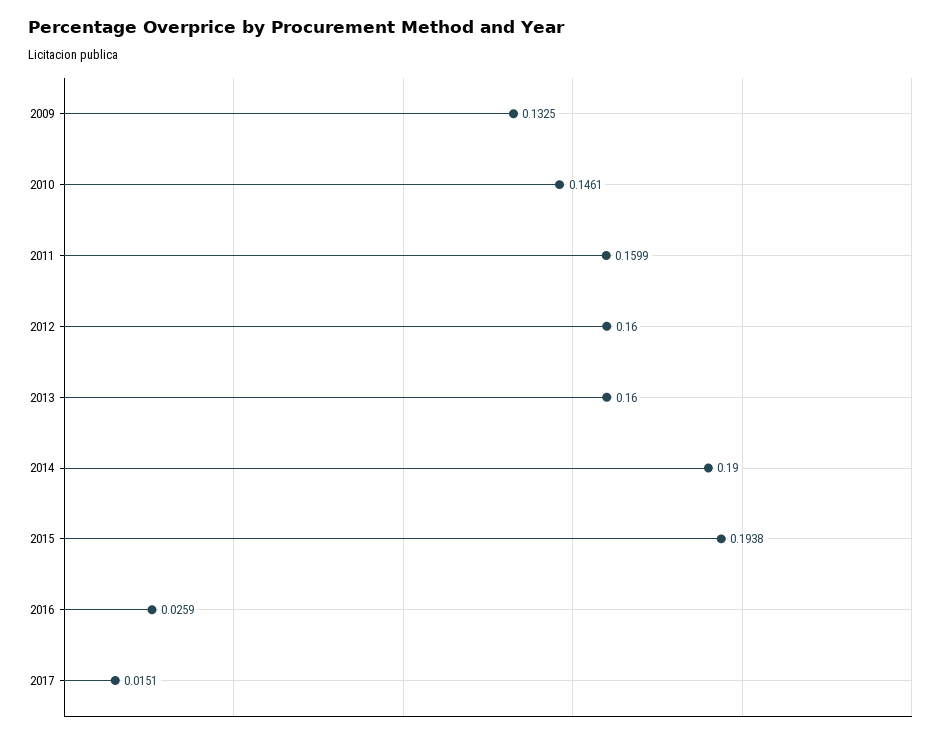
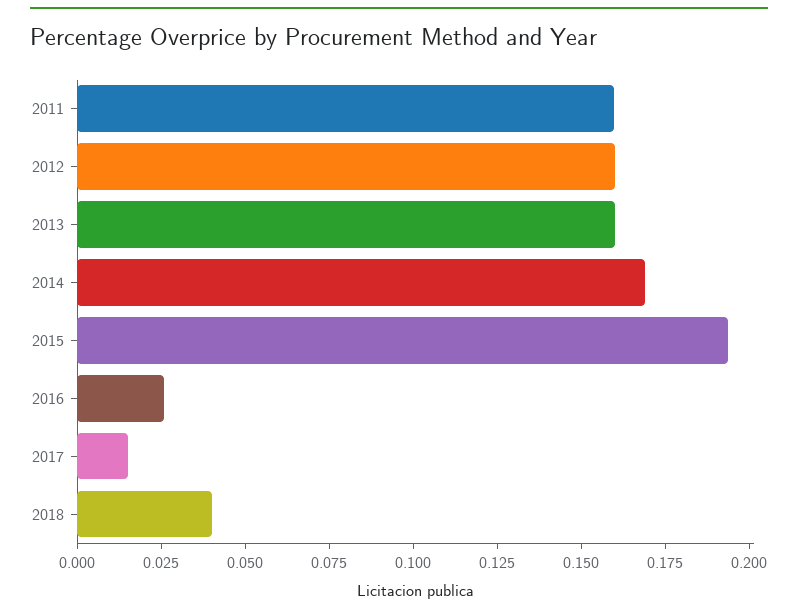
2009: 0.1325 -> none
2010: 0.1461 -> none
2014: 0.19 -> 0.17
2018: none -> 0.04

